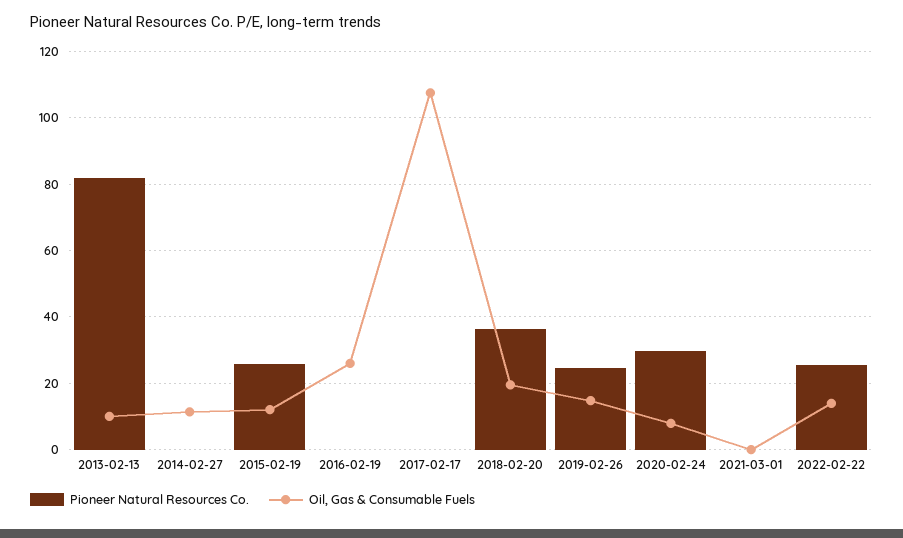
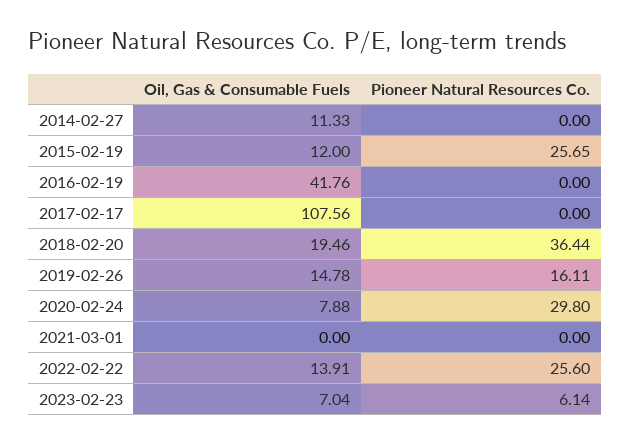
Pioneer Natural Resources Co., 2013-02-13: 82 -> none
Oil, Gas & Consumable Fuels, 2013-02-13: 10 -> none
Oil, Gas & Consumable Fuels, 2016-02-19: 26 -> 41.76
Pioneer Natural Resources Co., 2019-02-26: 24 -> 16.11
Oil, Gas & Consumable Fuels, 2023-02-23: none -> 7.04
Pioneer Natural Resources Co., 2023-02-23: none -> 6.14

